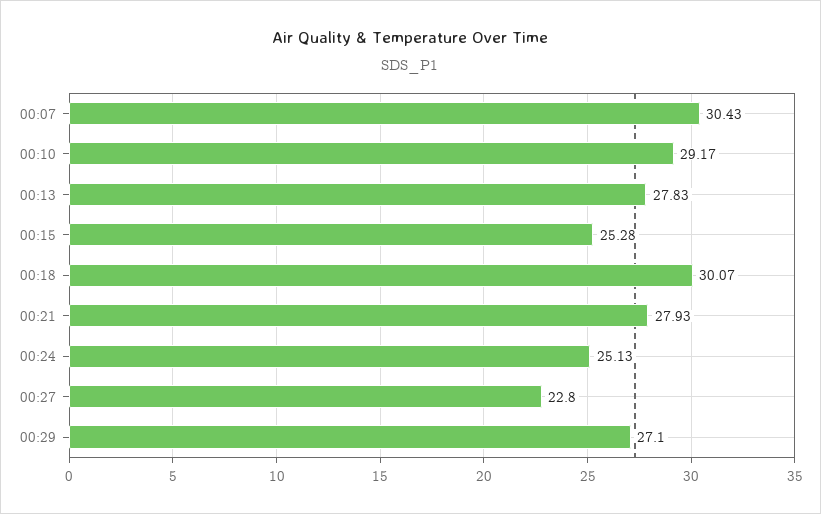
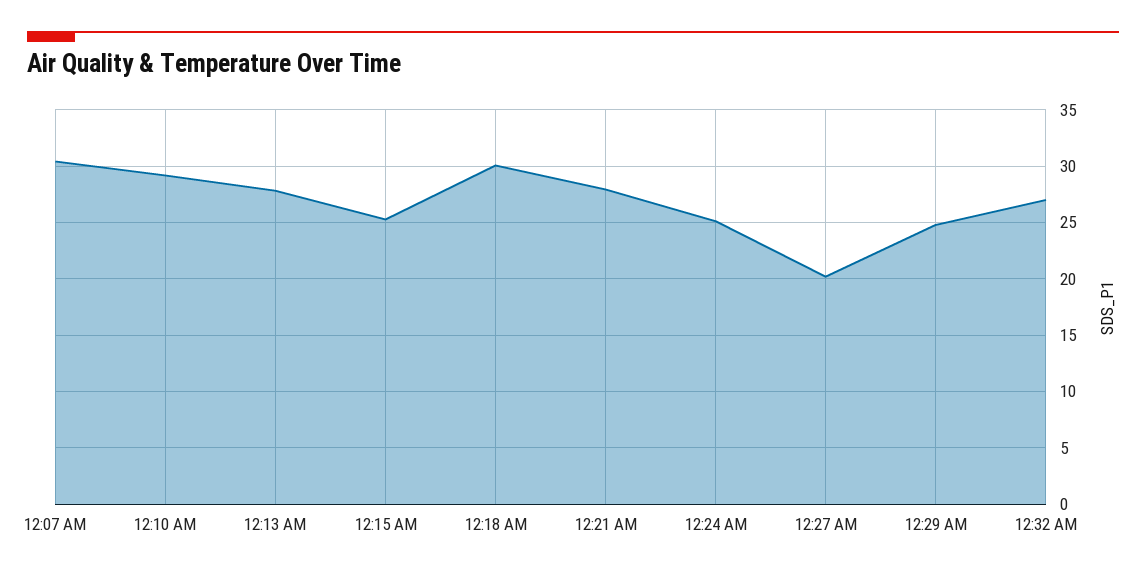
00:27: 22.8 -> 20
00:29: 27.1 -> 25
12:32 AM: none -> 27

